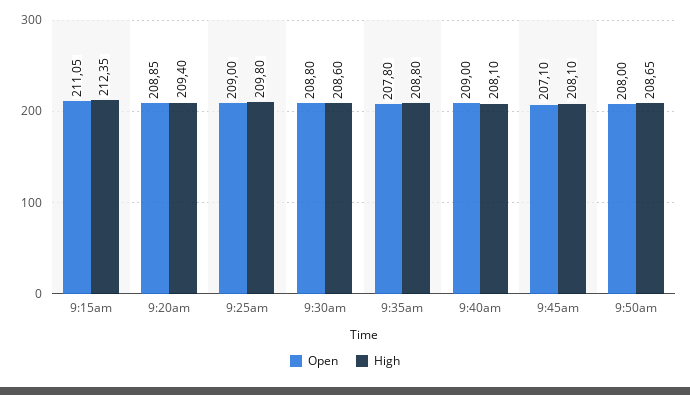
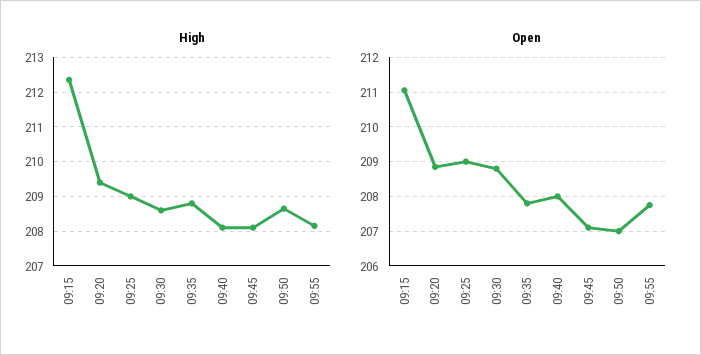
High, 9:25am: 209.8 -> 209
Open, 9:40am: 209 -> 208
Open, 9:50am: 208 -> 207
High, 09:55: none -> 208.2
Open, 09:55: none -> 207.8

